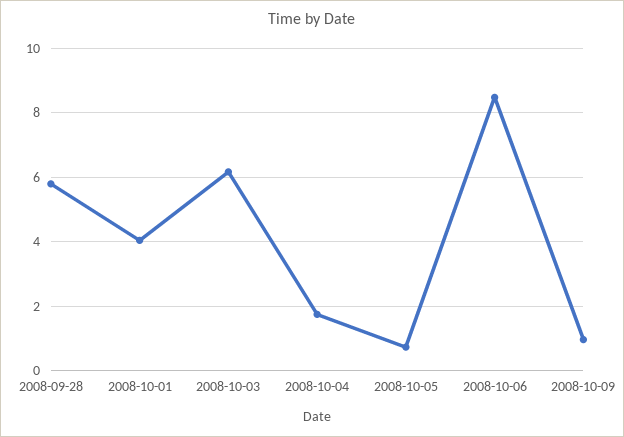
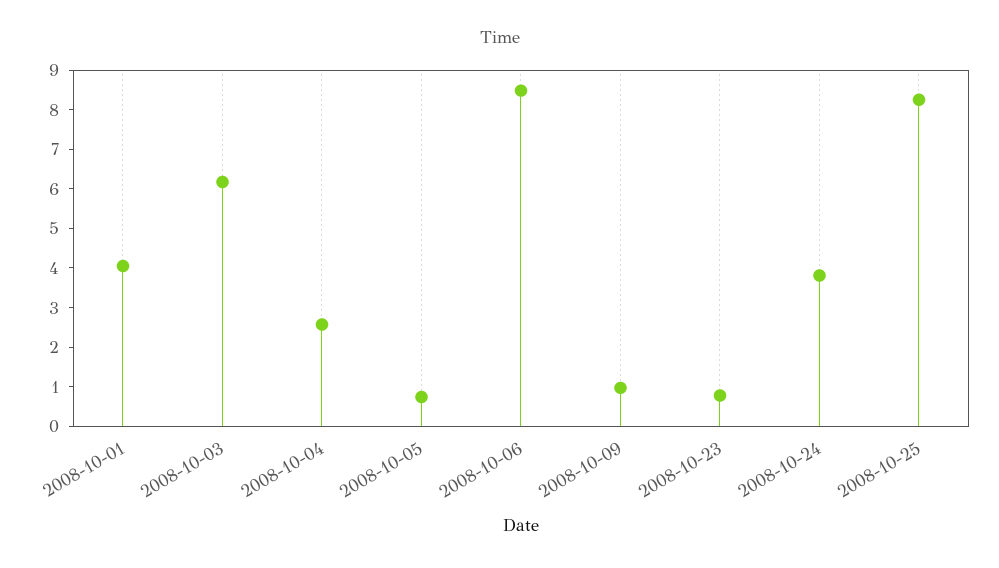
2008-09-28: 5.8 -> none
2008-10-04: 1.8 -> 2.5
2008-10-23: none -> 0.75
2008-10-24: none -> 3.75
2008-10-25: none -> 8.25

